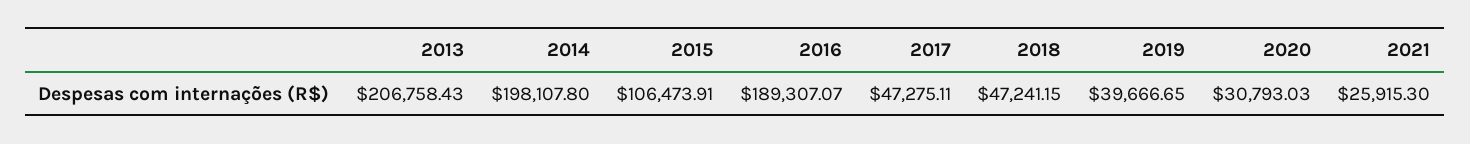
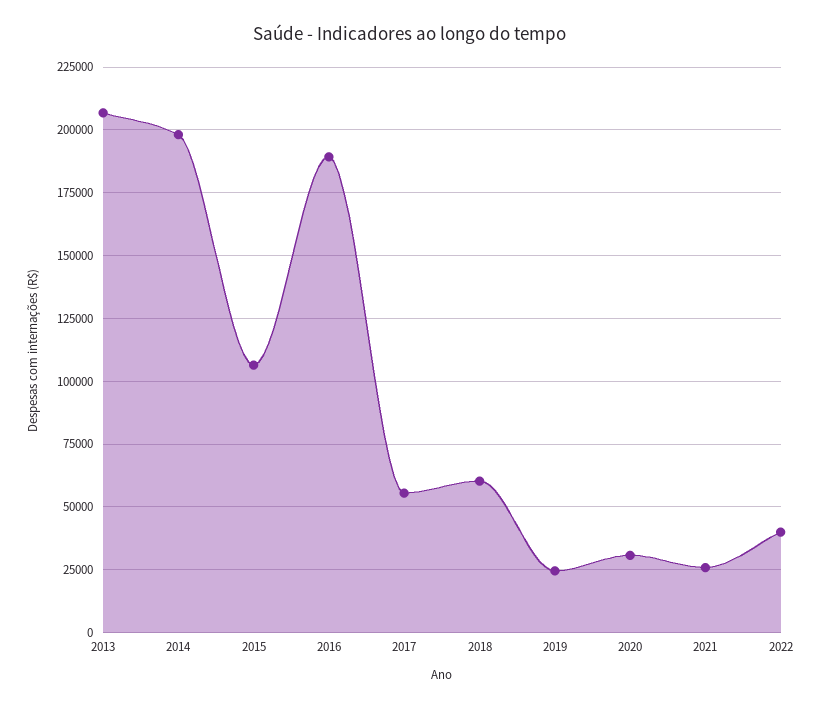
2017: 47275.11 -> 55000
2018: 47241.15 -> 60000
2019: 39666.65 -> 25000
2022: none -> 40000

